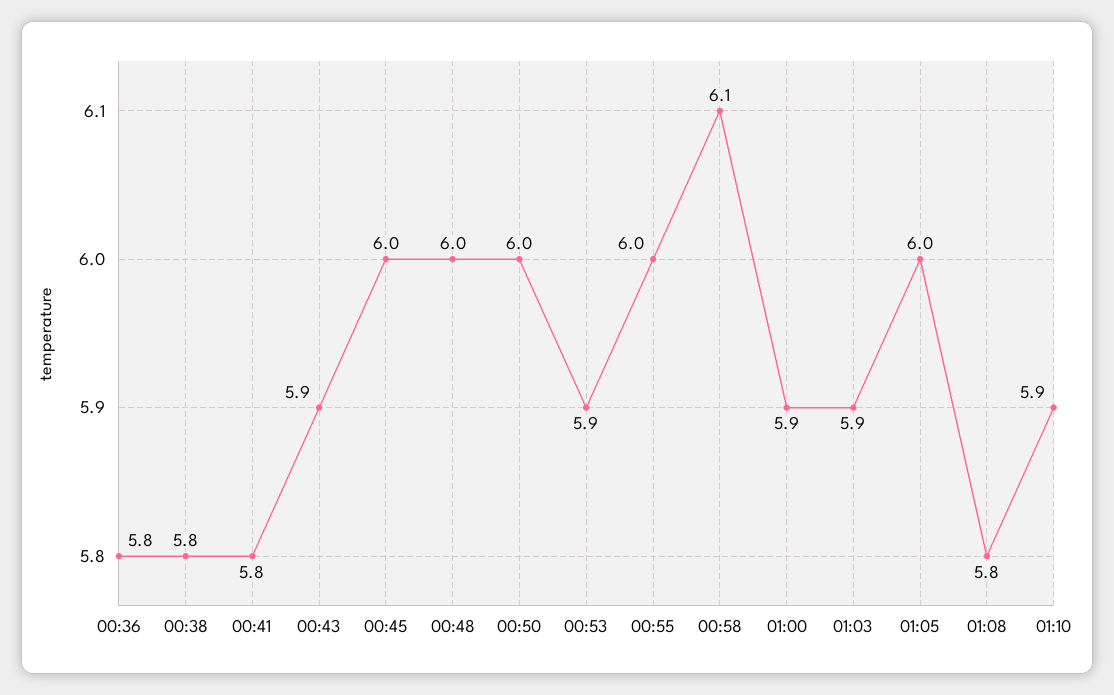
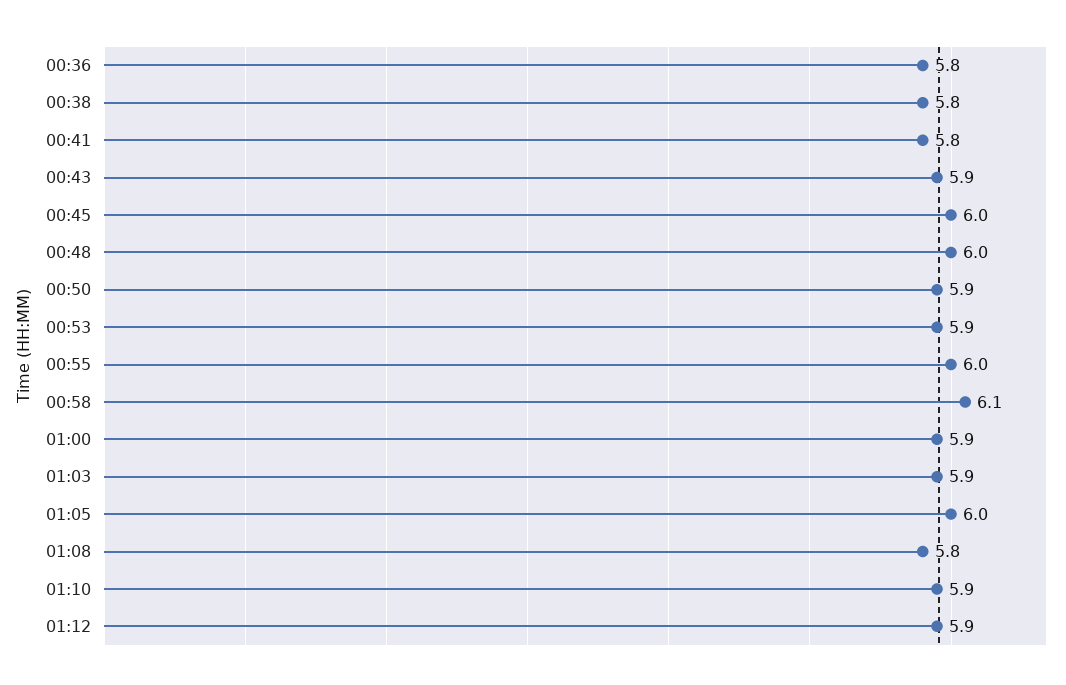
00:50: 6 -> 5.9
01:12: none -> 5.9

